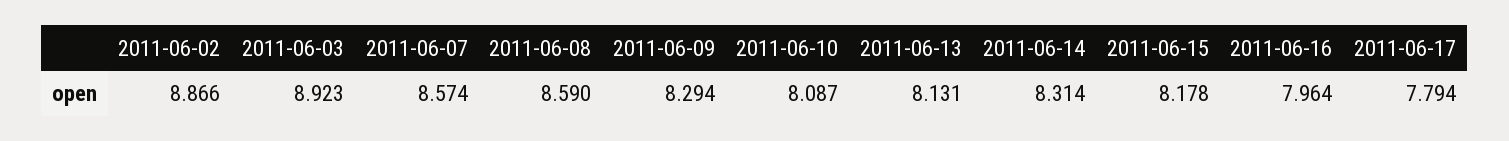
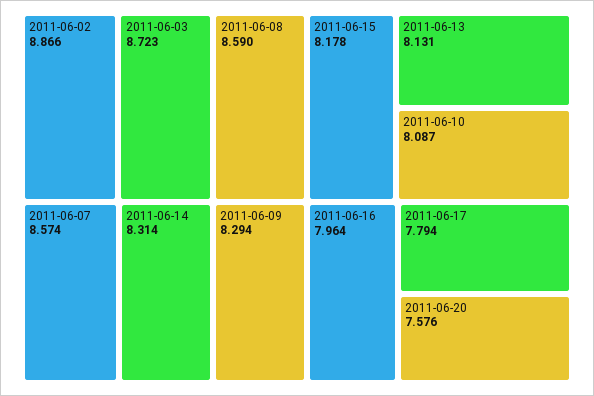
2011-06-03: 8.923 -> 8.723
2011-06-20: none -> 7.576

